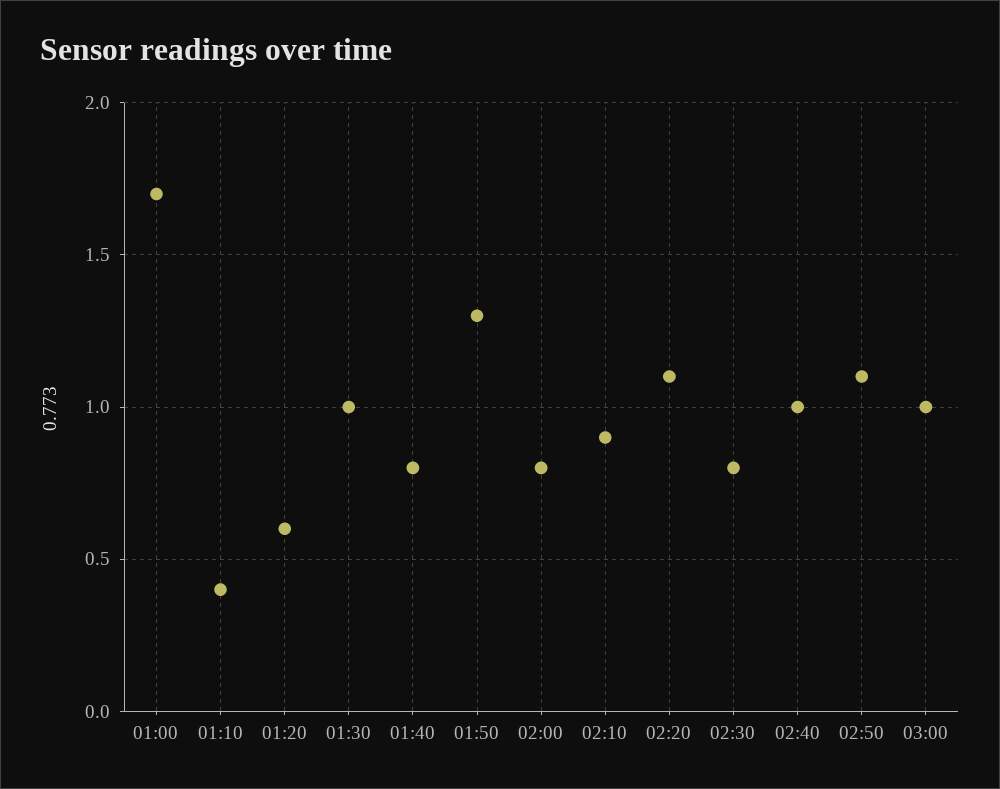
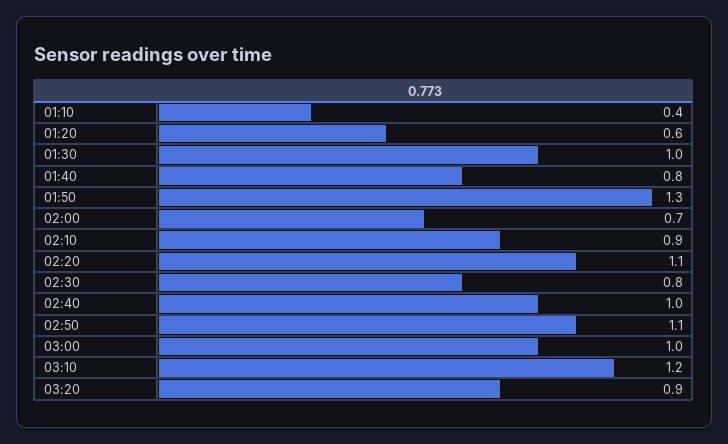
01:00: 1.7 -> none
02:00: 0.8 -> 0.7
03:10: none -> 1.2
03:20: none -> 0.9

